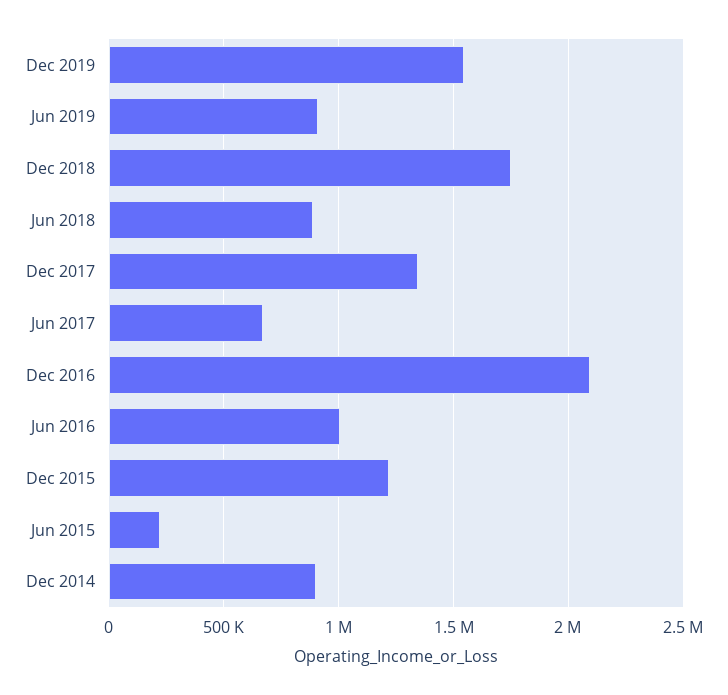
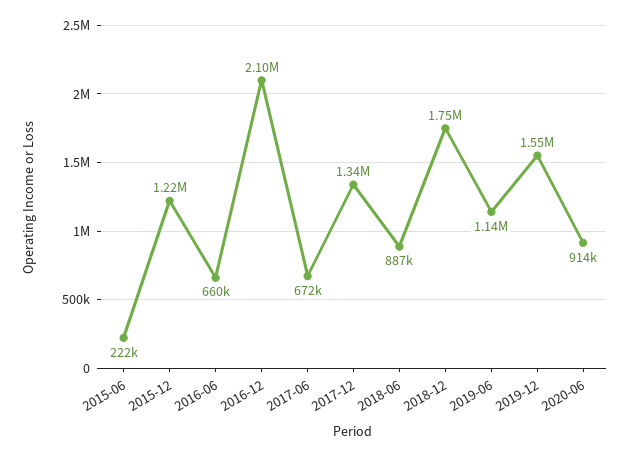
Jun 2019: 900000 -> 1140000
Jun 2016: 1000000 -> 660000
Dec 2014: 900000 -> none
2020-06: none -> 914000

